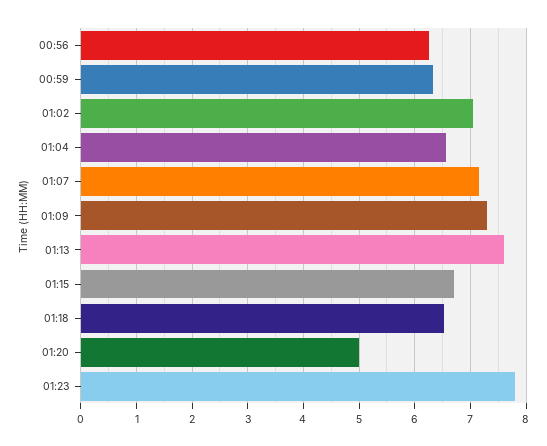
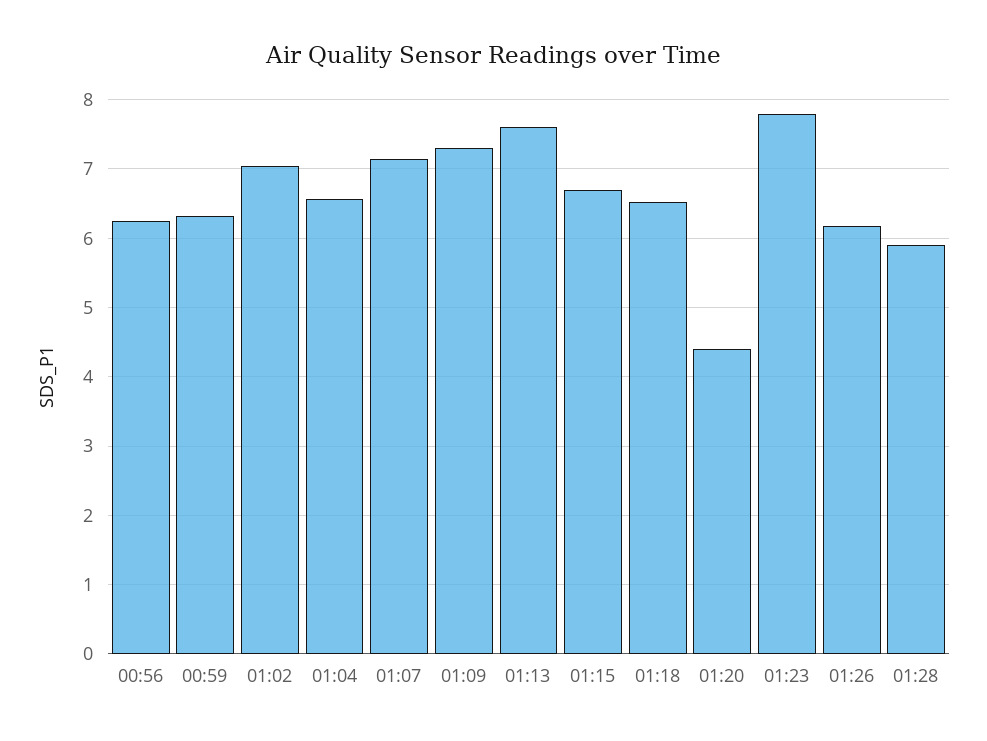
01:20: 5 -> 4.4
01:26: none -> 6.2
01:28: none -> 5.9

